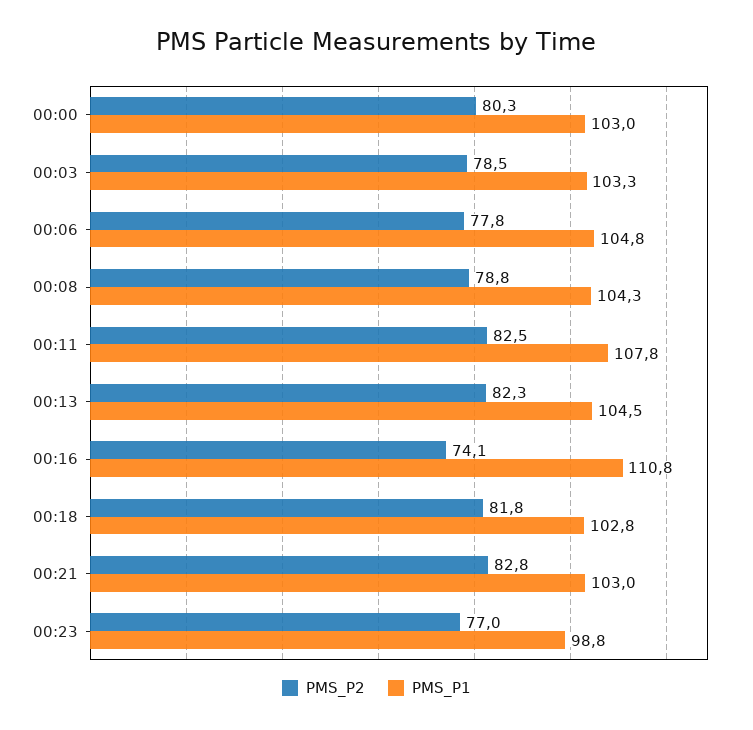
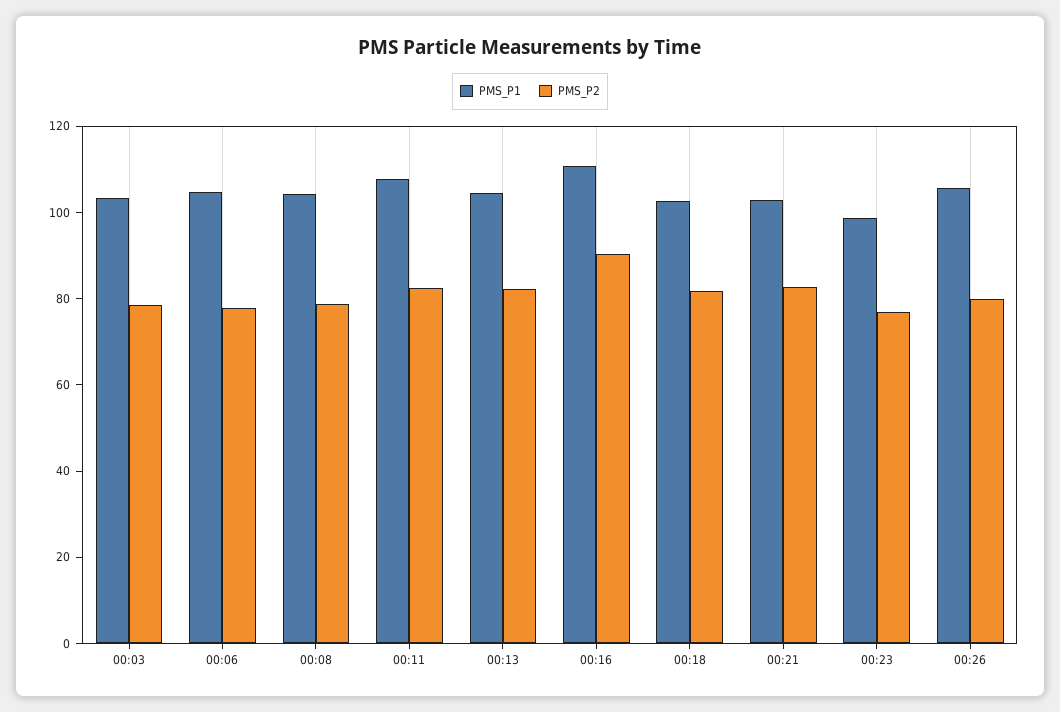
PMS_P2, 00:00: 80.3 -> none
PMS_P1, 00:00: 103 -> none
PMS_P2, 00:16: 74.1 -> 90
PMS_P1, 00:26: none -> 105
PMS_P2, 00:26: none -> 80

